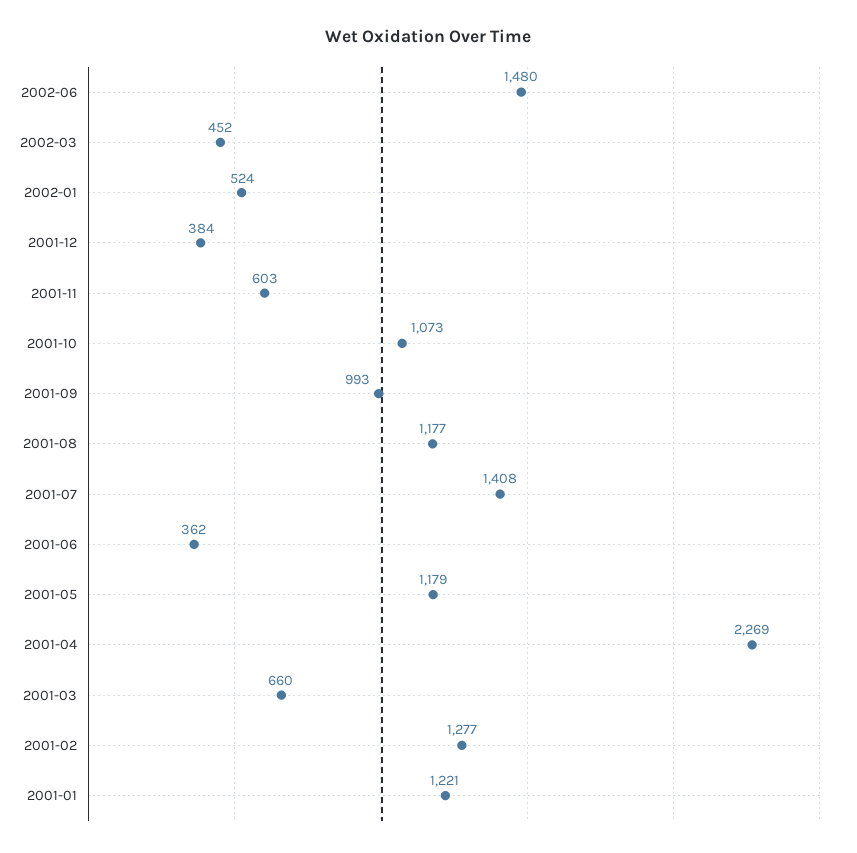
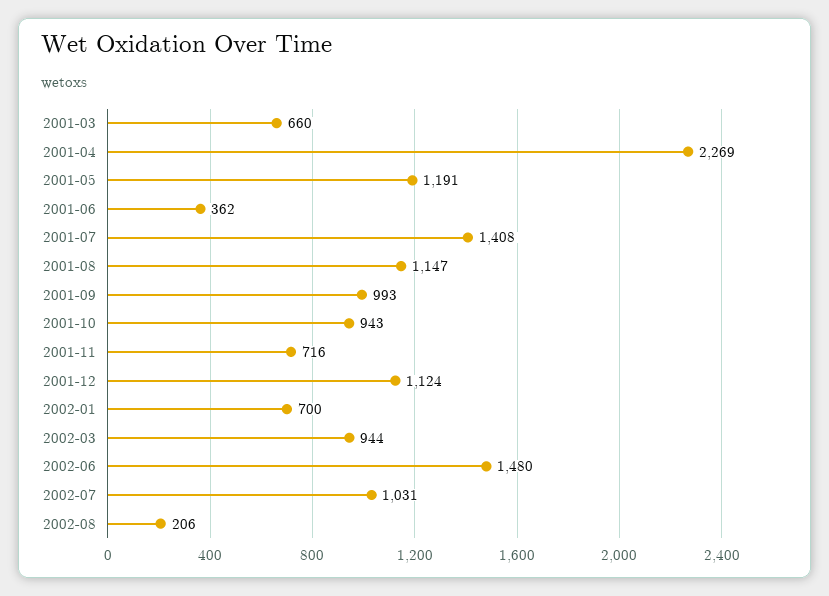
2002-03: 452 -> 944
2002-01: 524 -> 700
2001-12: 384 -> 1124
2001-11: 603 -> 716
2001-10: 1073 -> 943
2001-08: 1177 -> 1147
2001-05: 1179 -> 1191
2001-02: 1277 -> none
2001-01: 1221 -> none
2002-07: none -> 1031
2002-08: none -> 206

